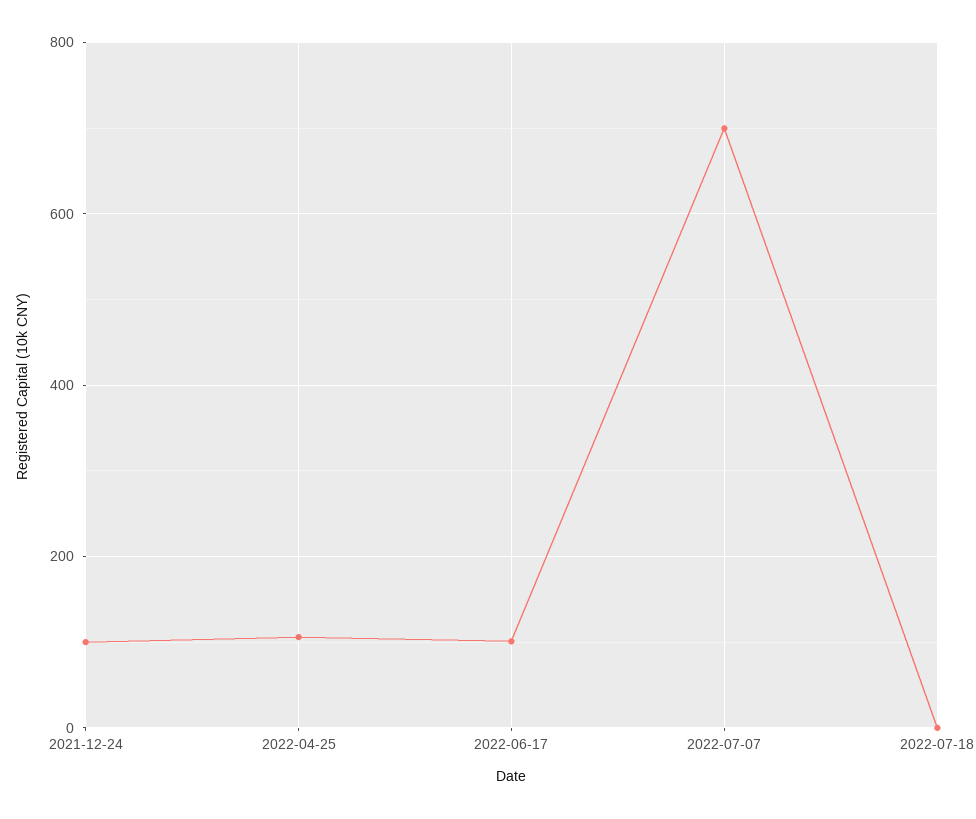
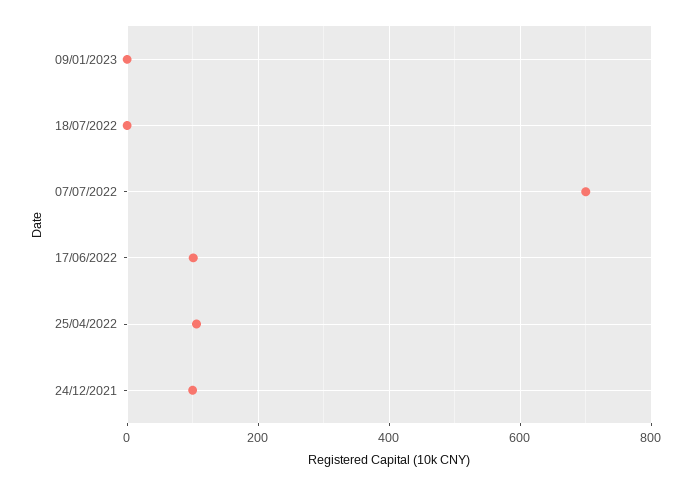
09/01/2023: none -> 0

